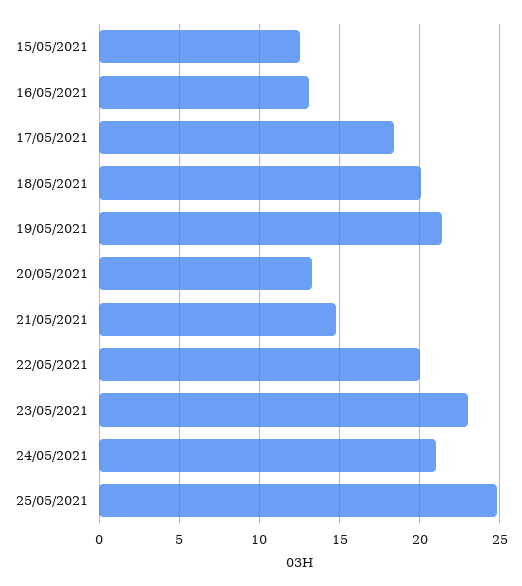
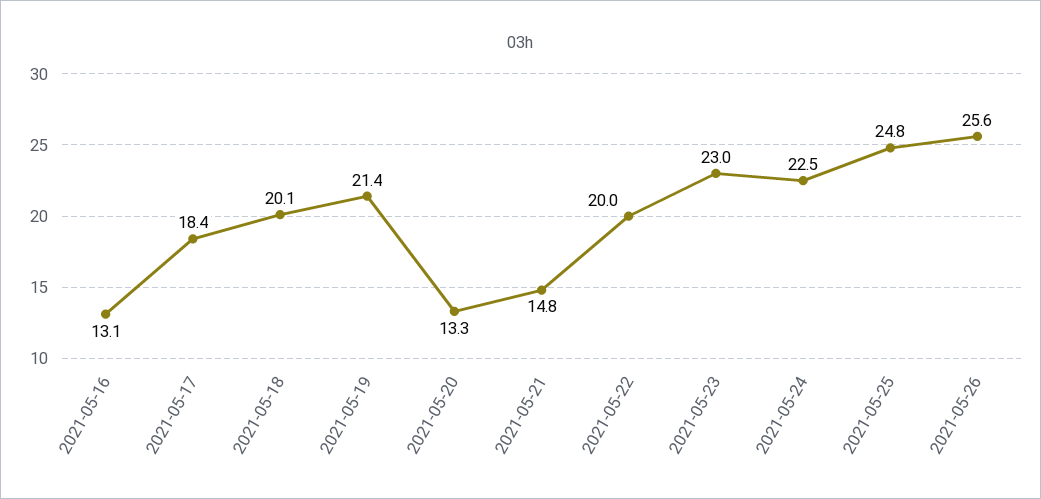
15/05/2021: 12.5 -> none
24/05/2021: 21 -> 22.5
2021-05-26: none -> 25.6

